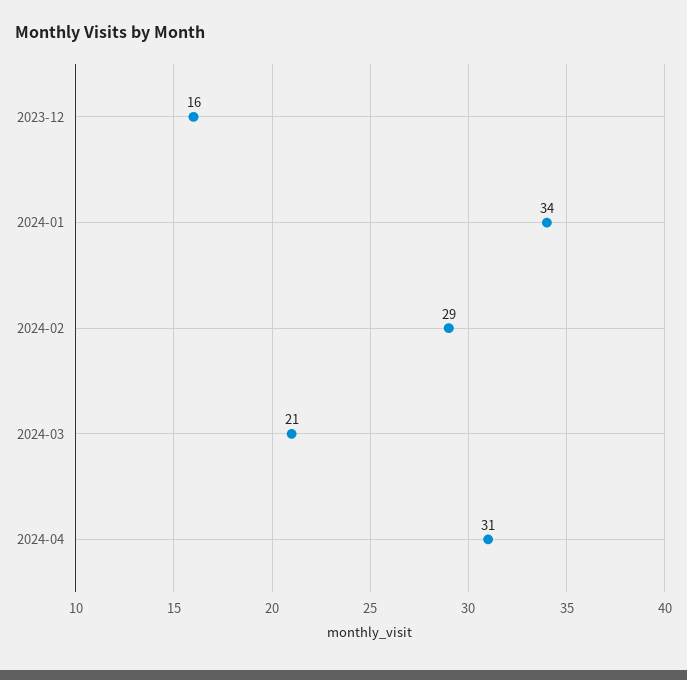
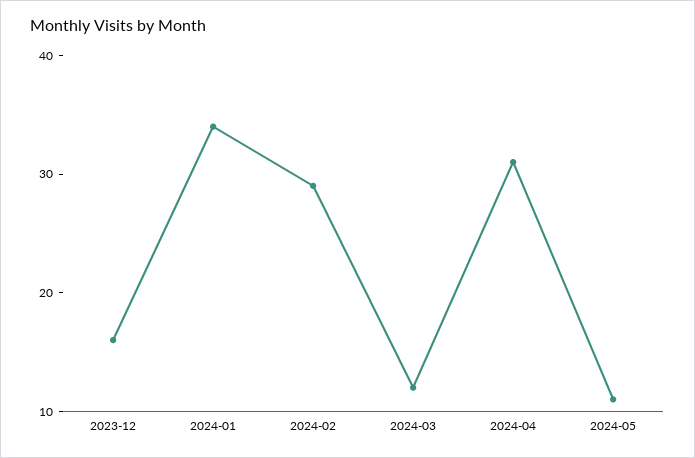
2024-03: 21 -> 12
2024-05: none -> 11

